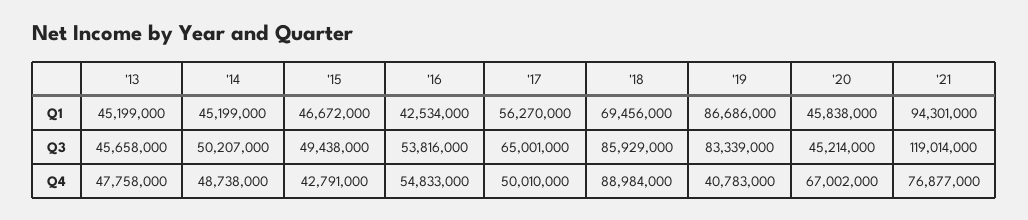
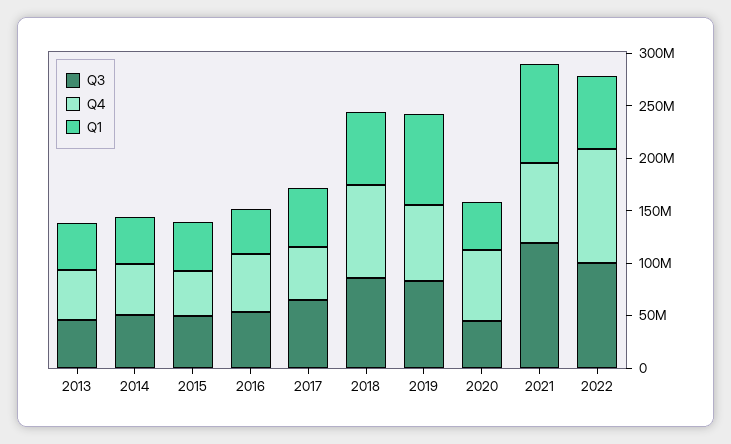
Q4, '19: 40783000 -> 70000000
Q3, 2022: none -> 100000000
Q4, 2022: none -> 110000000
Q1, 2022: none -> 70000000

